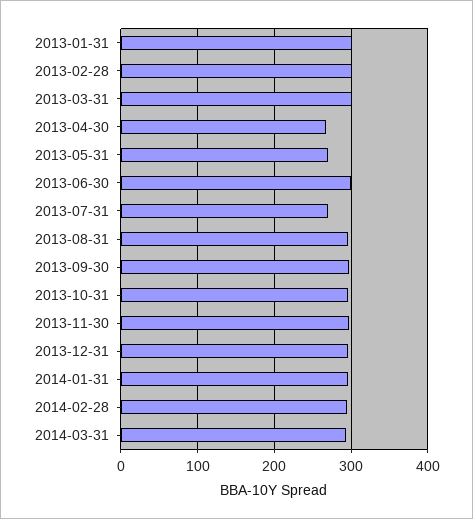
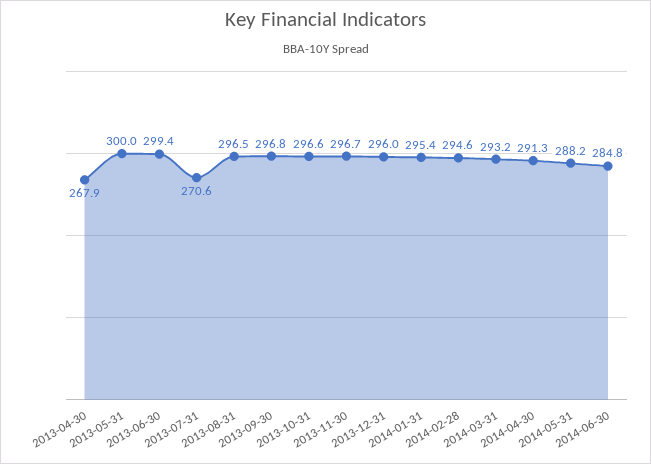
2013-01-31: 300 -> none
2013-02-28: 300 -> none
2013-03-31: 300 -> none
2013-05-31: 270 -> 300
2014-04-30: none -> 291.3
2014-05-31: none -> 288.2
2014-06-30: none -> 284.8

